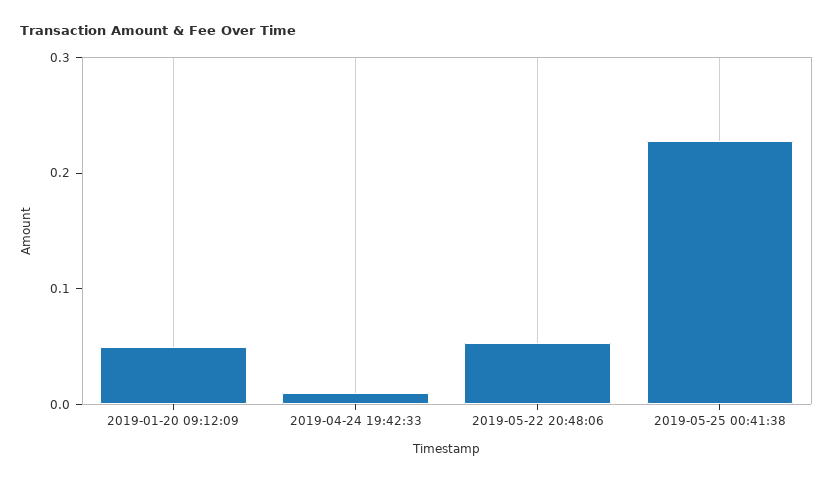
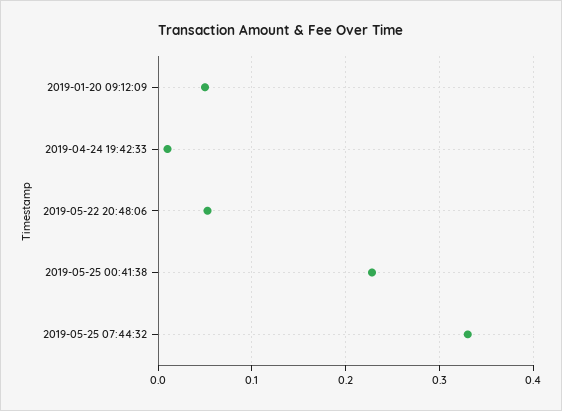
2019-05-25 07:44:32: none -> 0.33

